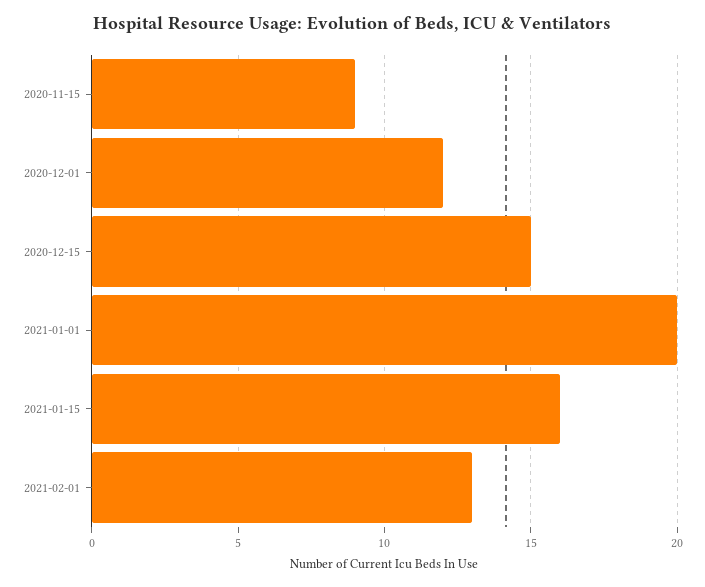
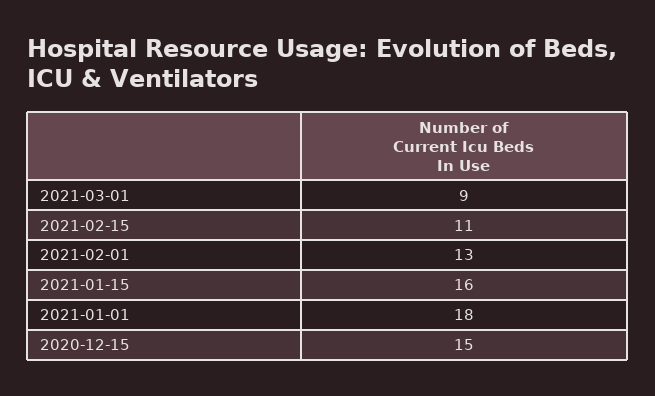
2020-11-15: 9 -> none
2020-12-01: 12 -> none
2021-01-01: 20 -> 18
2021-03-01: none -> 9
2021-02-15: none -> 11

